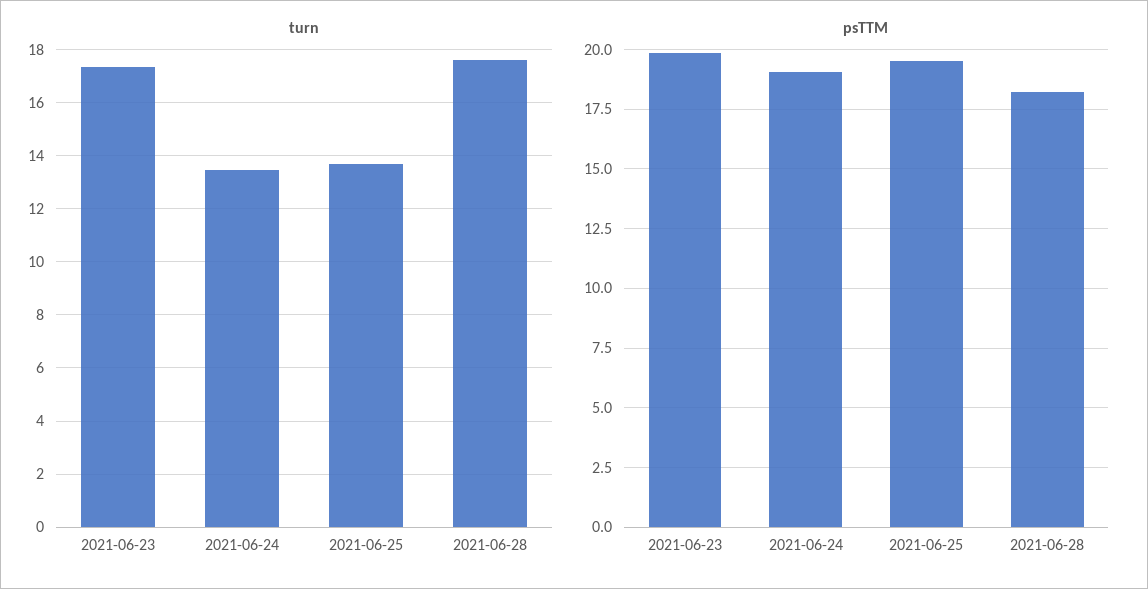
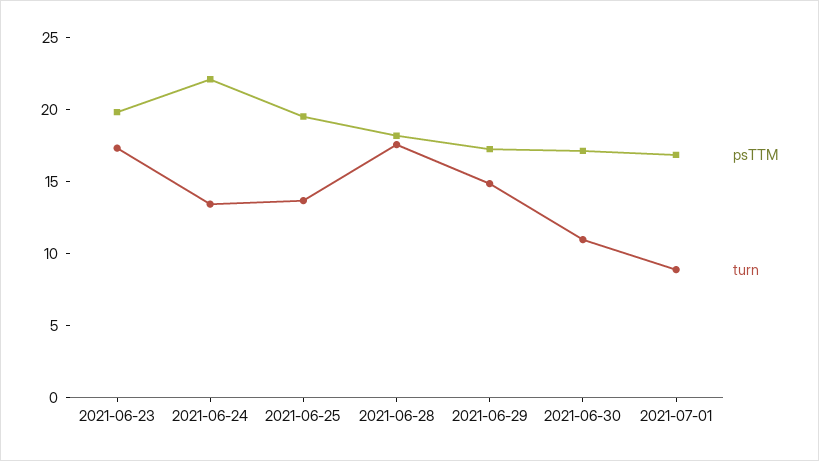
psTTM, 2021-06-24: 19 -> 22
psTTM, 2021-06-29: none -> 17
turn, 2021-06-29: none -> 15
psTTM, 2021-06-30: none -> 17
turn, 2021-06-30: none -> 11
psTTM, 2021-07-01: none -> 17
turn, 2021-07-01: none -> 9

